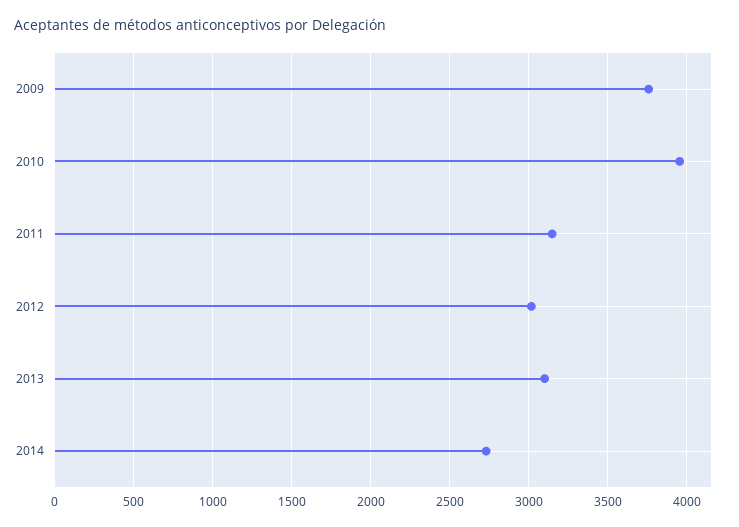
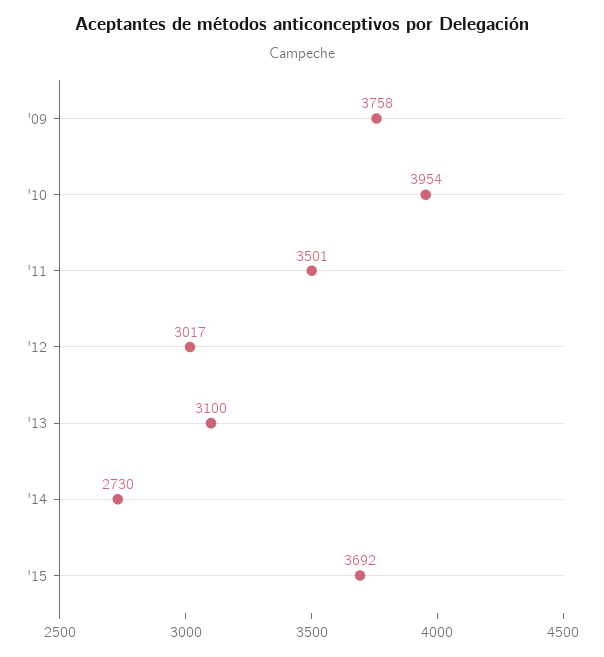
2011: 3150 -> 3501
'15: none -> 3692

